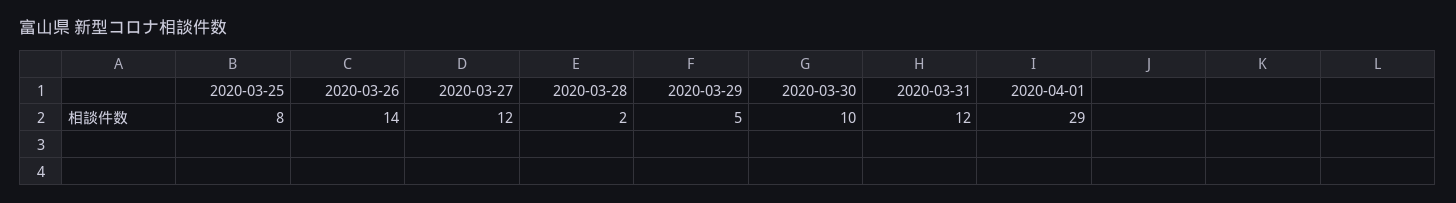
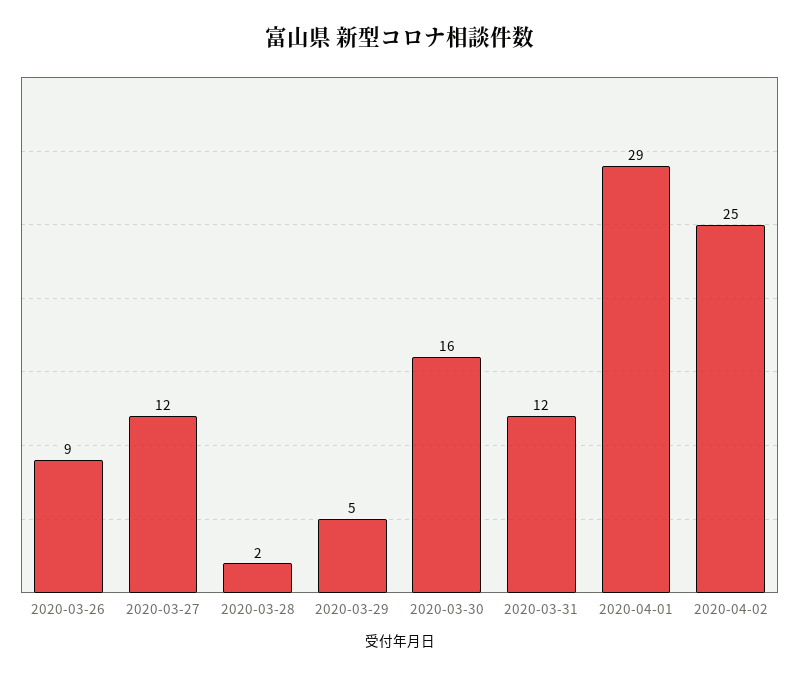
2020-03-25: 8 -> none
2020-03-26: 14 -> 9
2020-03-30: 10 -> 16
2020-04-02: none -> 25

